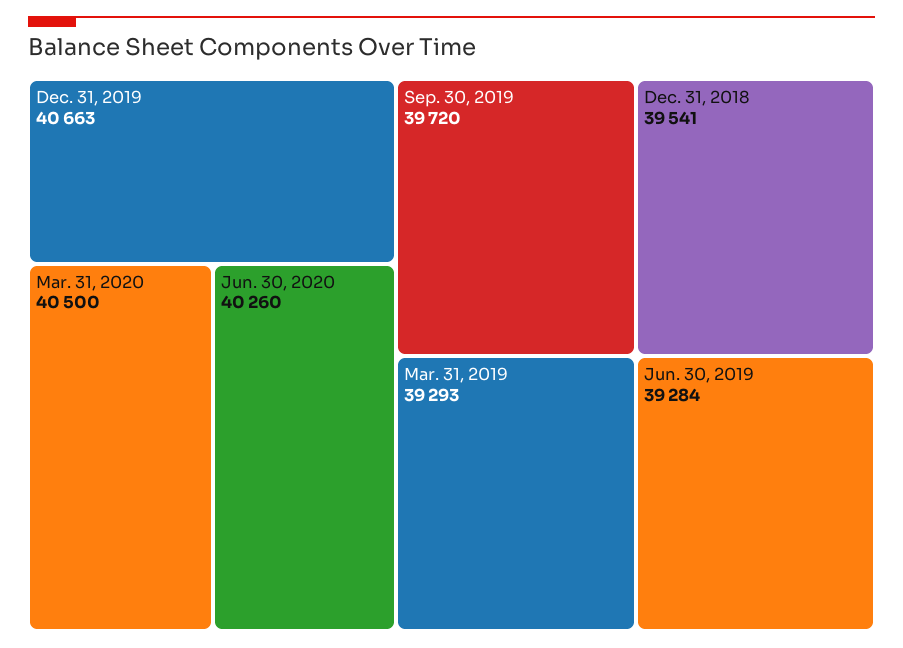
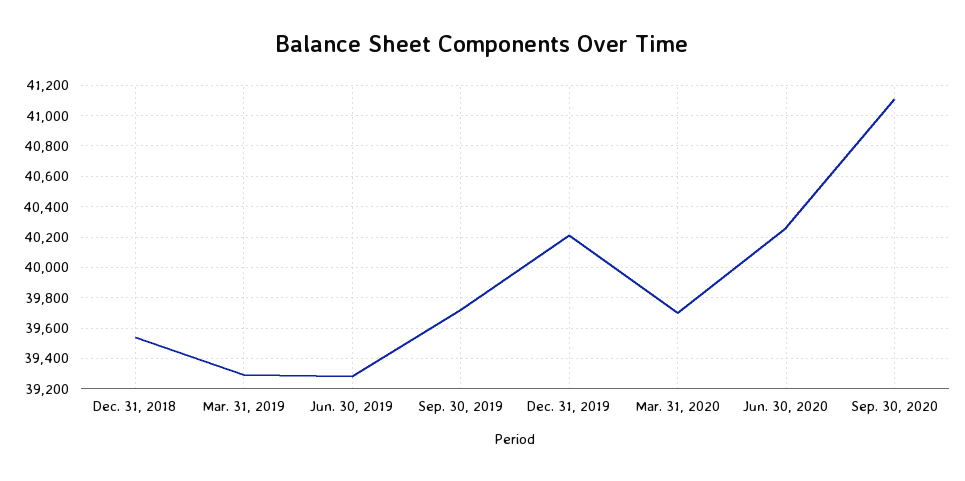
Dec. 31, 2019: 40663 -> 40200
Mar. 31, 2020: 40500 -> 39700
Sep. 30, 2020: none -> 41100

